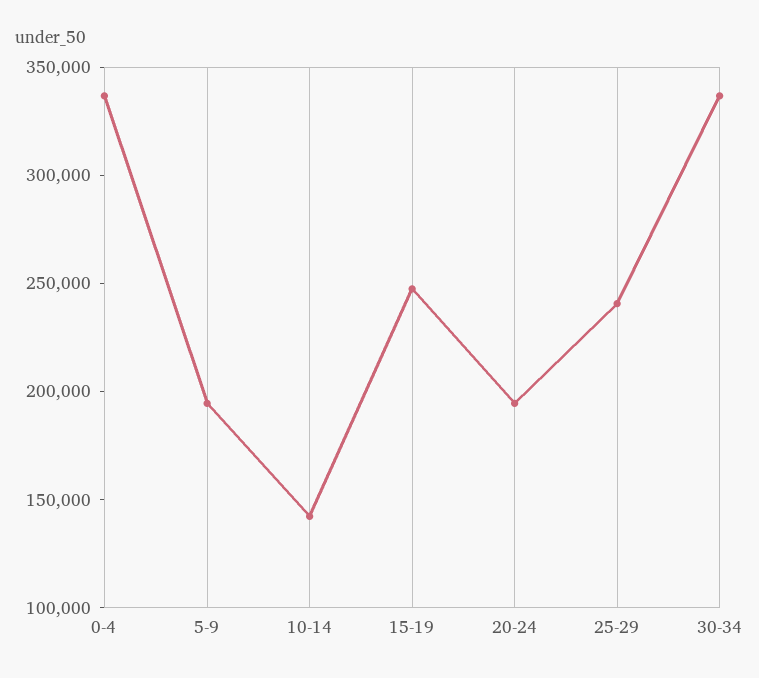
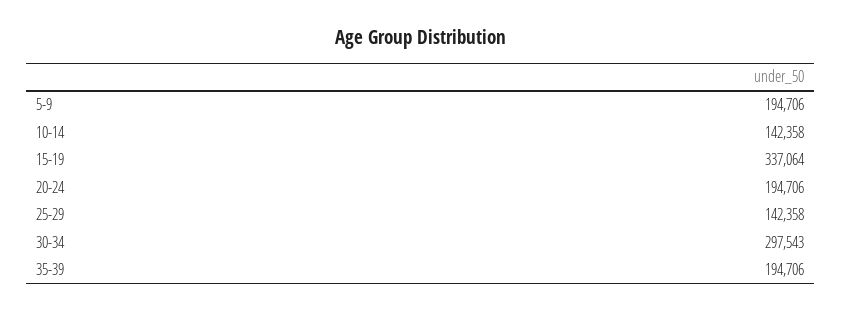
0-4: 340000 -> none
15-19: 250000 -> 337064
25-29: 240000 -> 142358
30-34: 340000 -> 297543
35-39: none -> 194706

